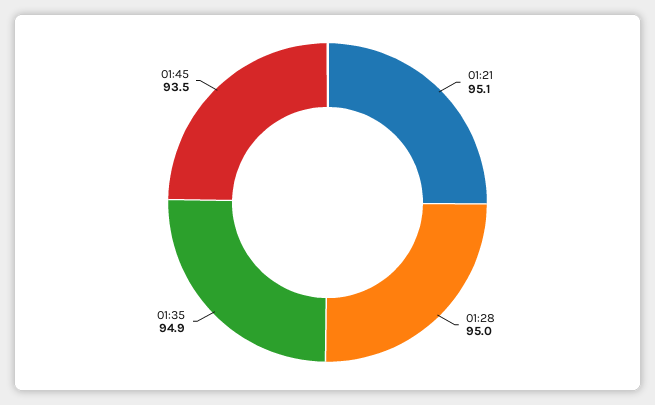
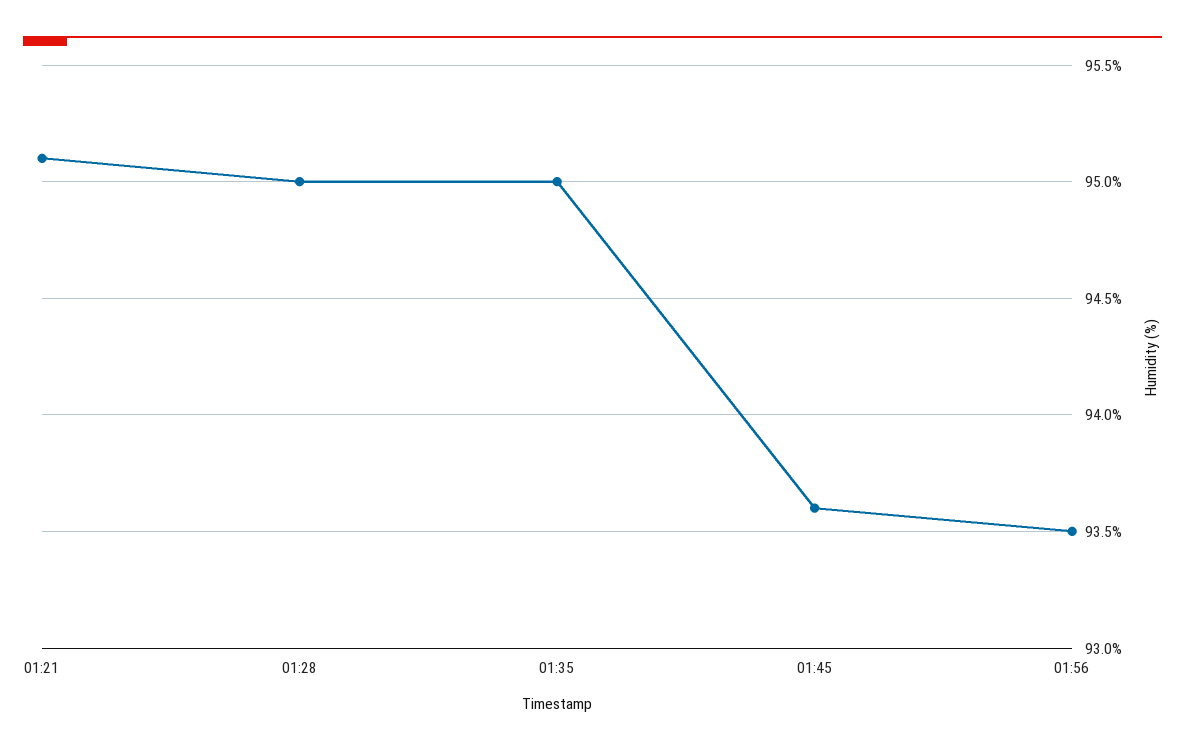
01:35: 94.9 -> 95
01:45: 93.5 -> 93.6
01:56: none -> 93.5

